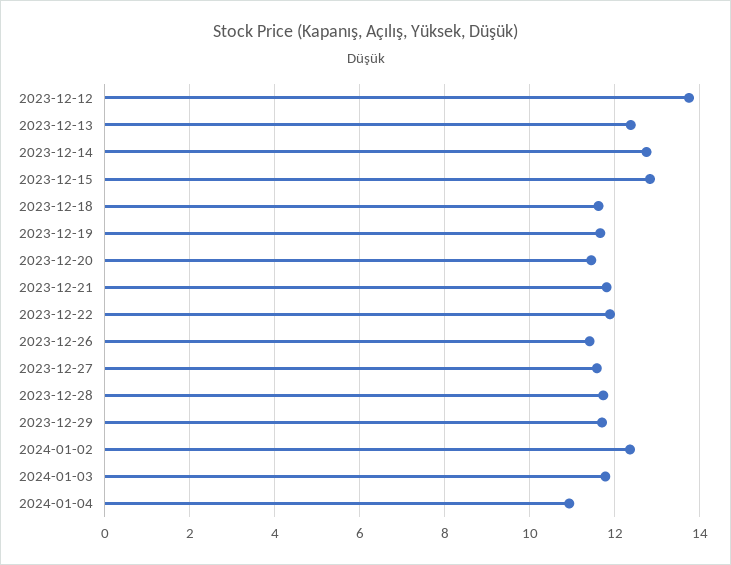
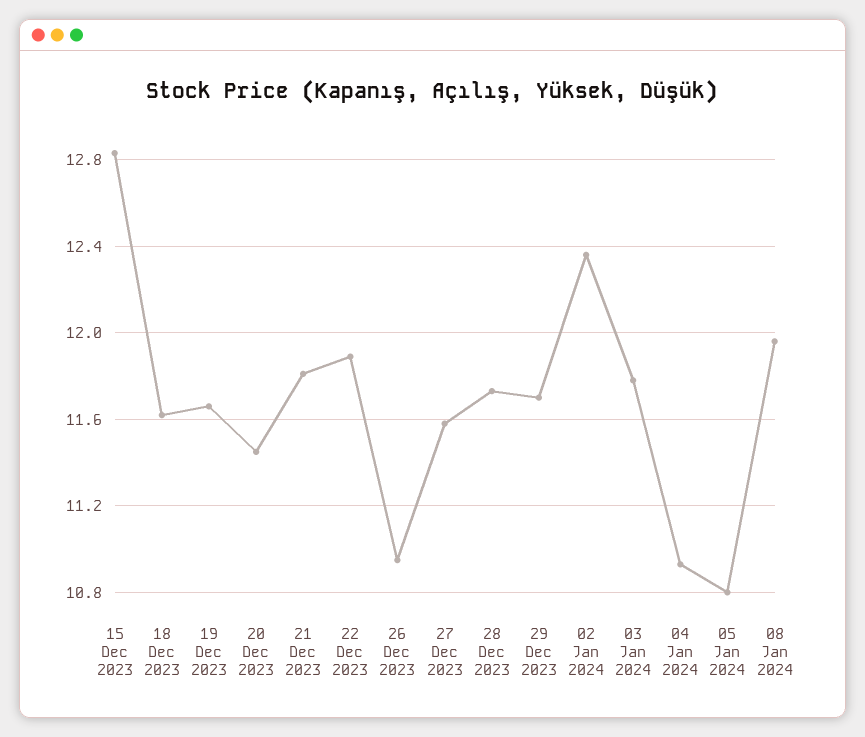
2023-12-12: 13.8 -> none
2023-12-13: 12.4 -> none
2023-12-14: 12.8 -> none
2023-12-26: 11.4 -> 10.95
05 Jan 2024: none -> 10.8
08 Jan 2024: none -> 11.95

